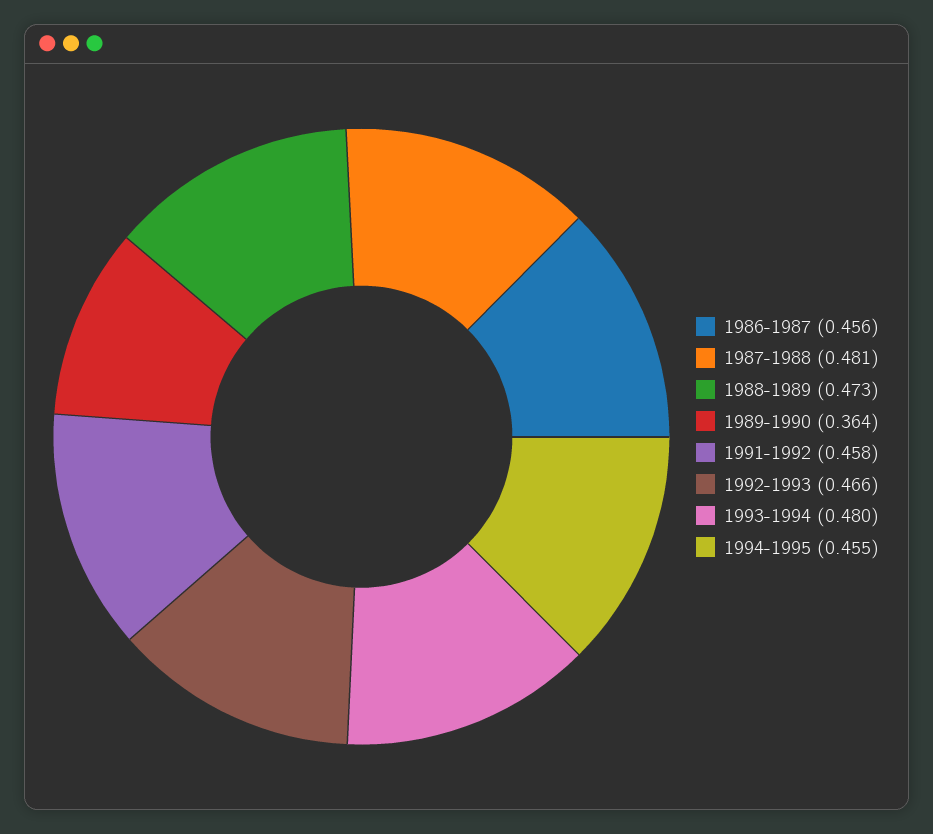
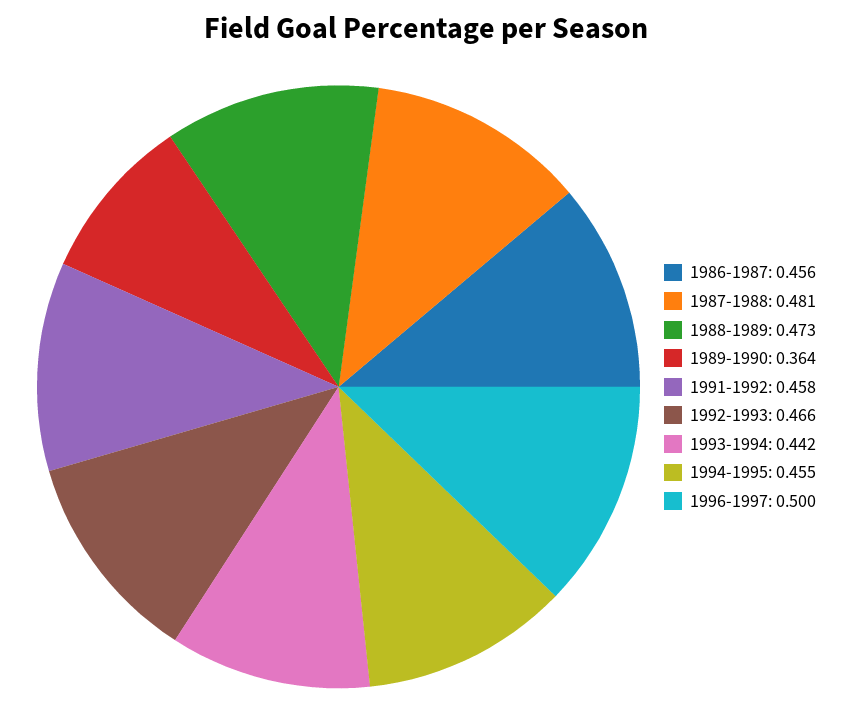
1993-1994: 0.48 -> 0.442
1996-1997: none -> 0.5

